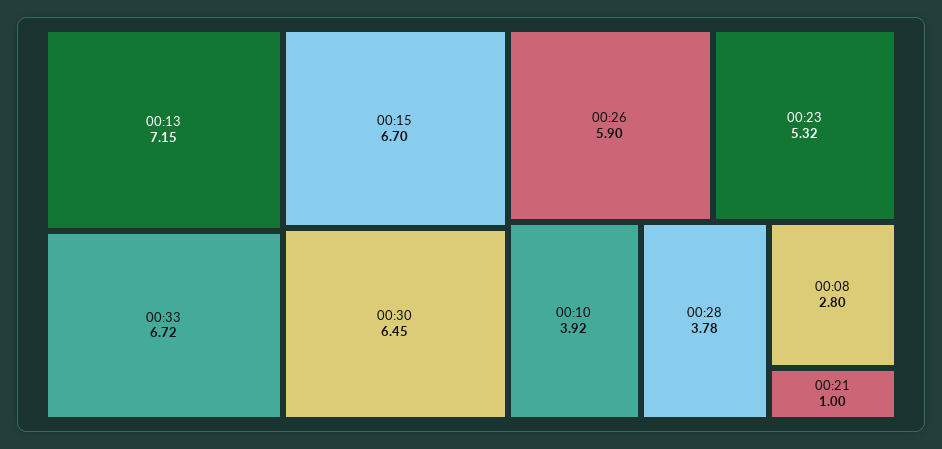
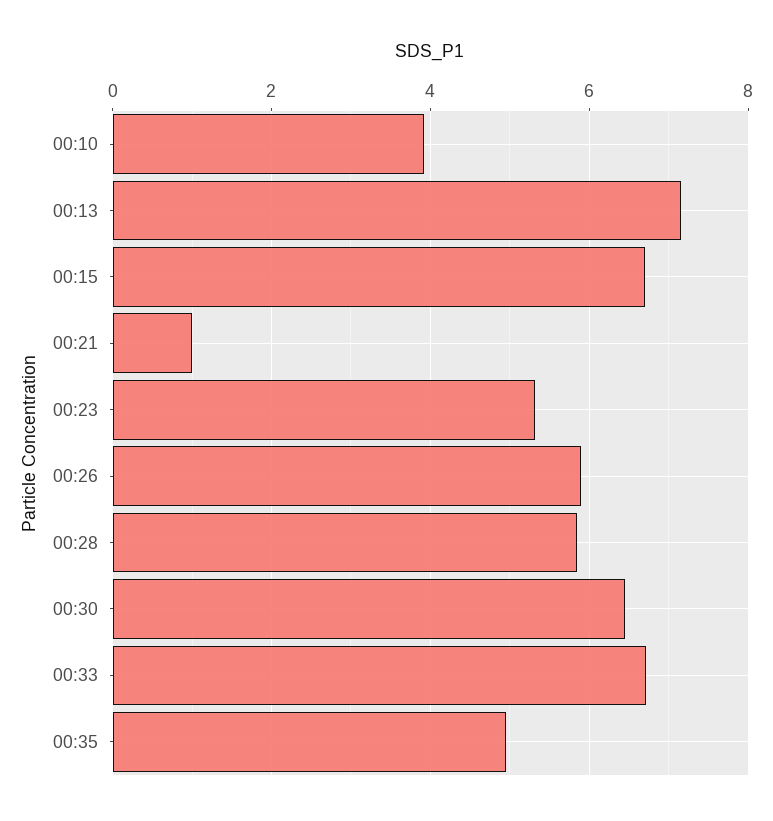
00:28: 3.78 -> 5.8
00:08: 2.8 -> none
00:35: none -> 5

